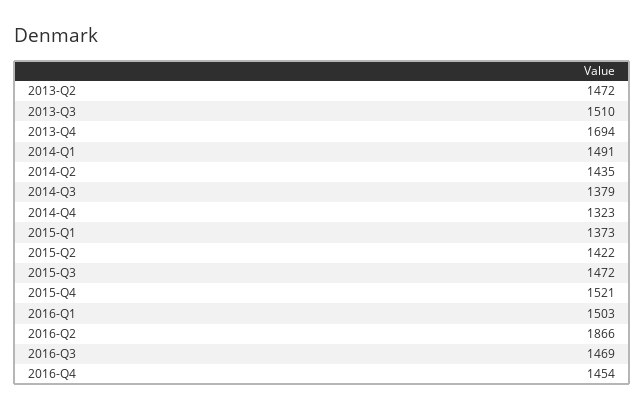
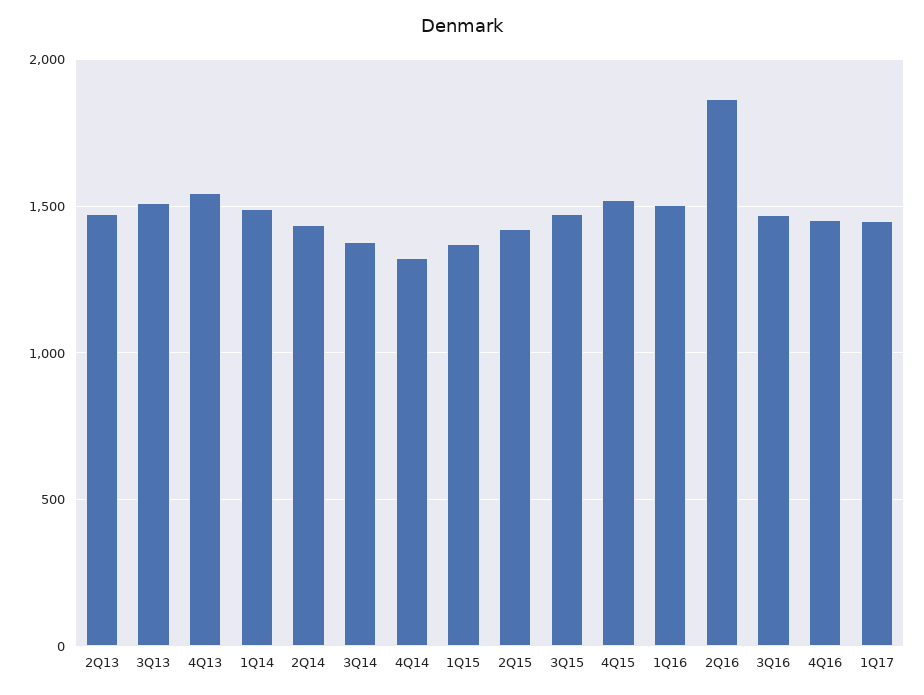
2013-Q4: 1694 -> 1550
1Q17: none -> 1450

